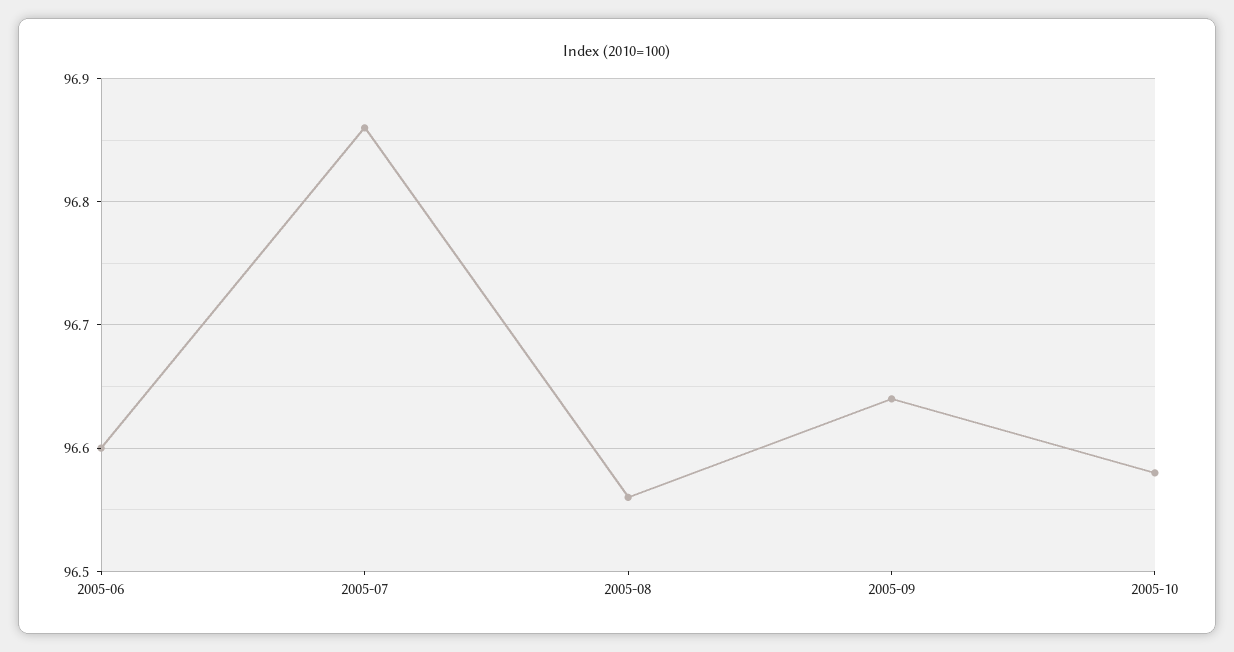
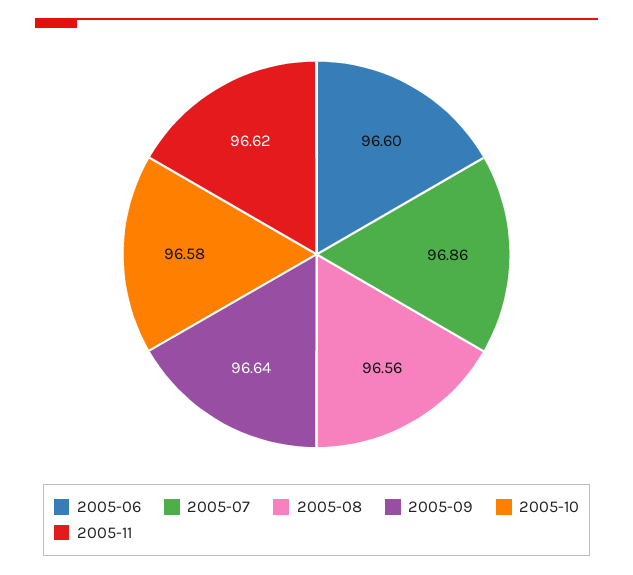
2005-11: none -> 96.62

